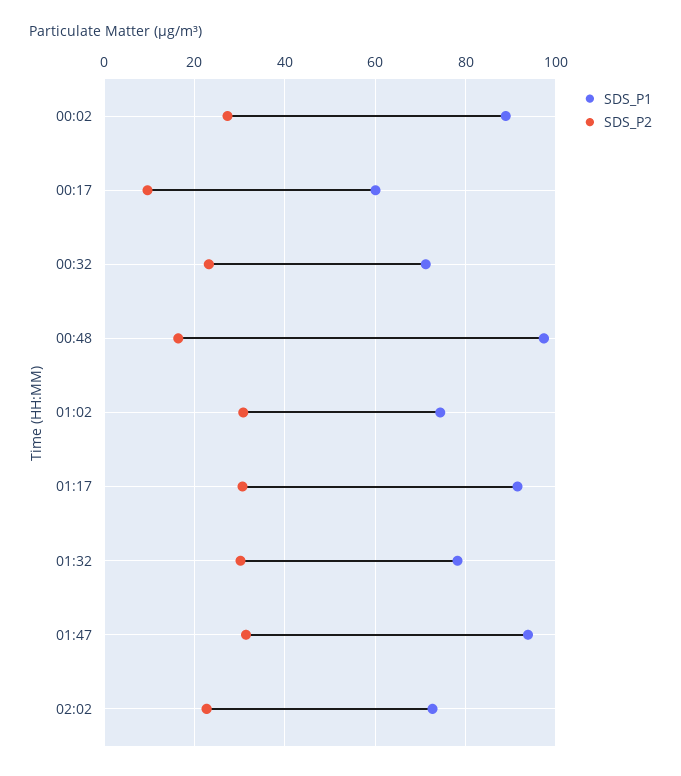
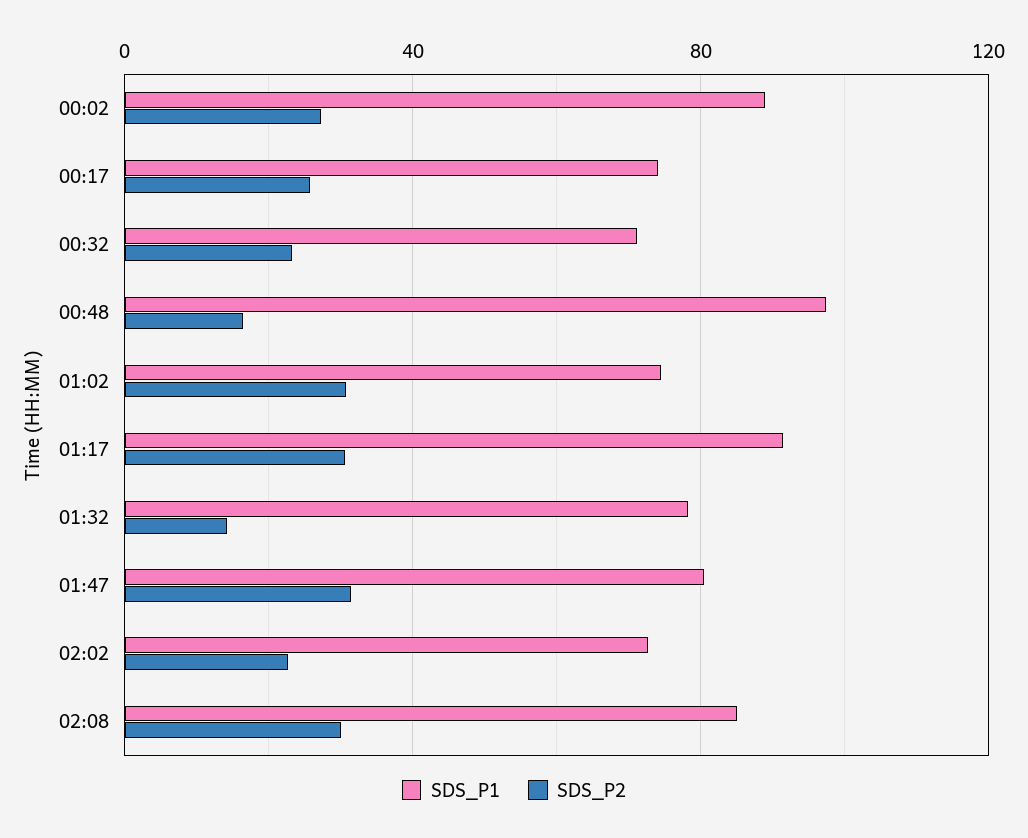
SDS_P1, 00:17: 60 -> 75
SDS_P2, 00:17: 10 -> 25
SDS_P2, 01:32: 30 -> 15
SDS_P1, 01:47: 94 -> 80
SDS_P1, 02:08: none -> 85
SDS_P2, 02:08: none -> 30

